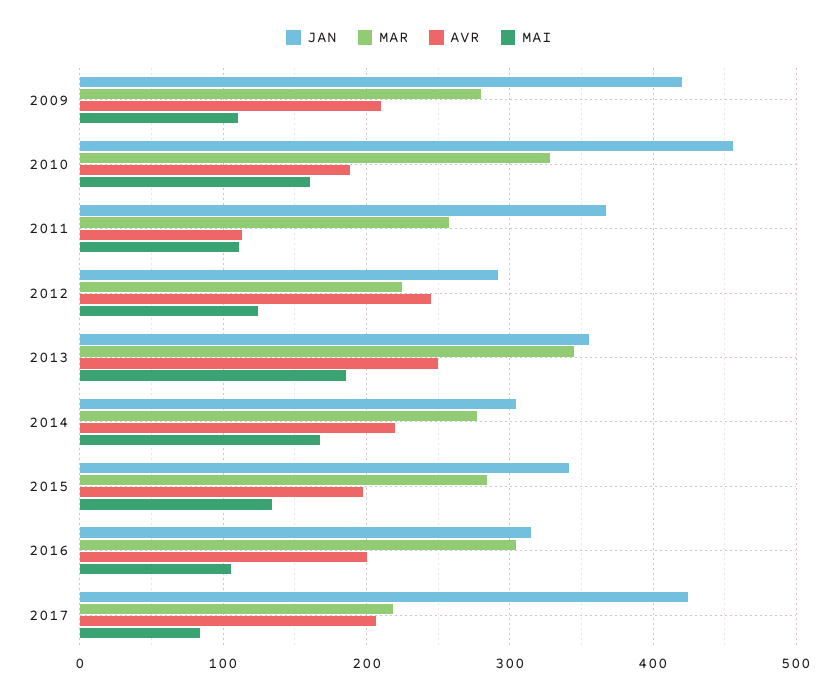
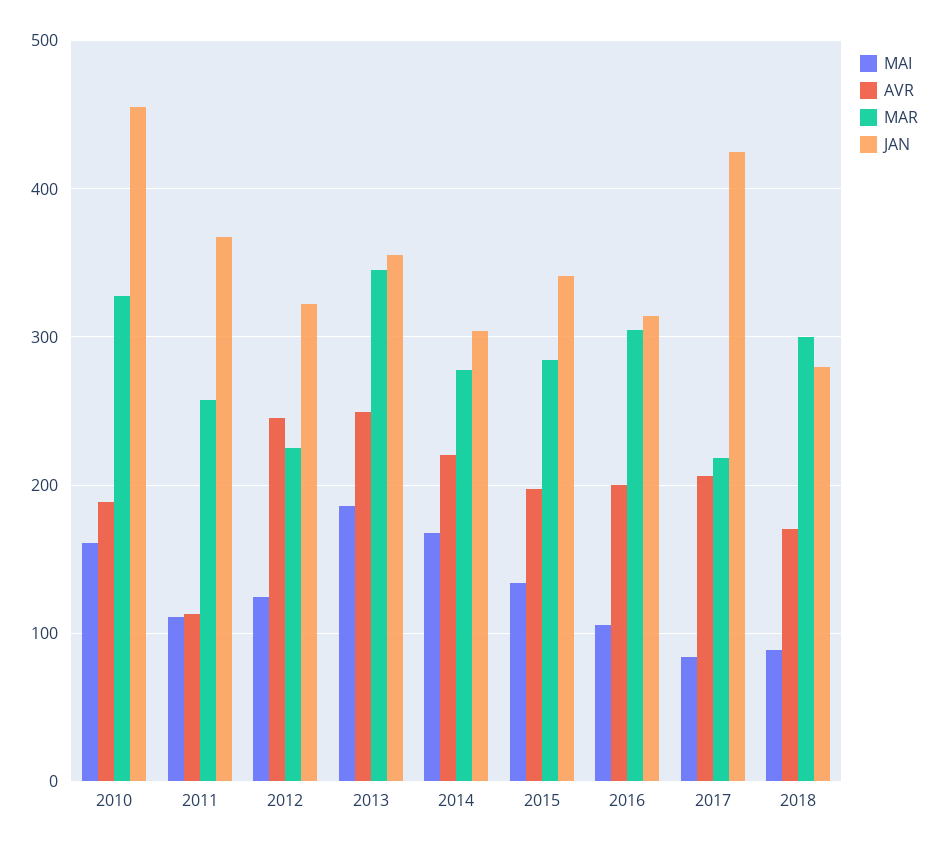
JAN, 2009: 420 -> none
MAR, 2009: 280 -> none
AVR, 2009: 210 -> none
MAI, 2009: 110 -> none
JAN, 2012: 290 -> 320
MAI, 2018: none -> 90
AVR, 2018: none -> 170
MAR, 2018: none -> 300
JAN, 2018: none -> 280

